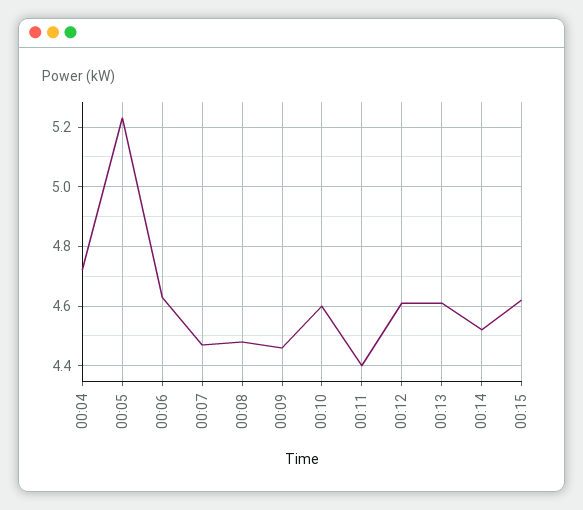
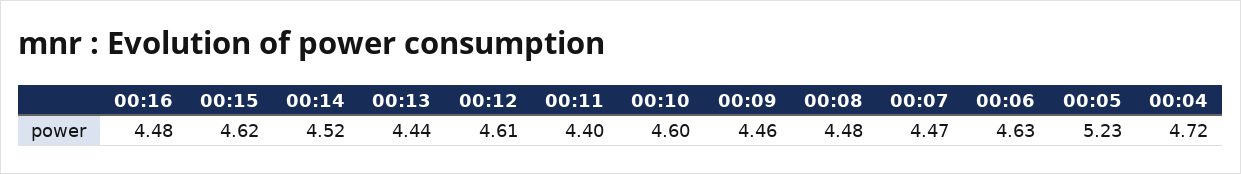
00:13: 4.6 -> 4.44
00:16: none -> 4.48

